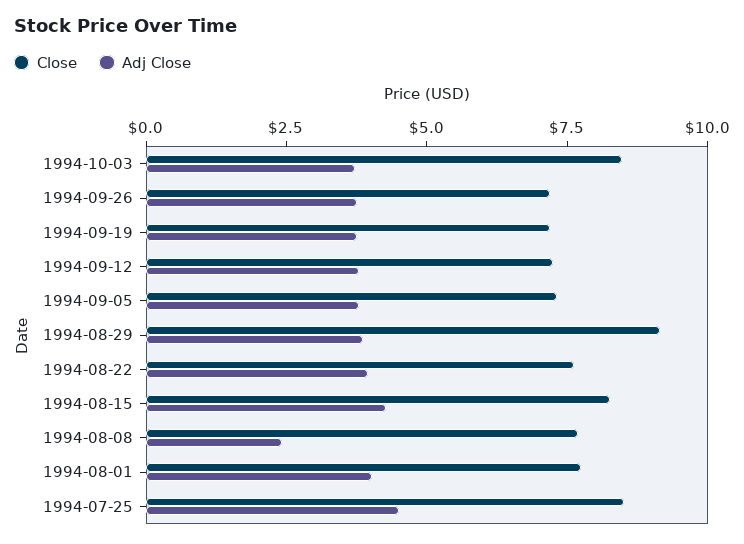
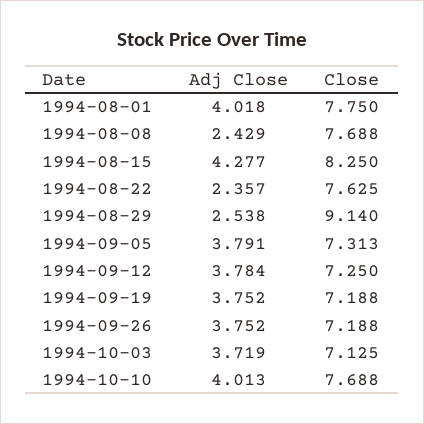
Close, 1994-10-03: 8.5 -> 7.125
Adj Close, 1994-08-29: 4 -> 2.538
Adj Close, 1994-08-22: 4 -> 2.357
Close, 1994-07-25: 8.5 -> none
Adj Close, 1994-07-25: 4.5 -> none
Adj Close, 1994-10-10: none -> 4.013
Close, 1994-10-10: none -> 7.688

